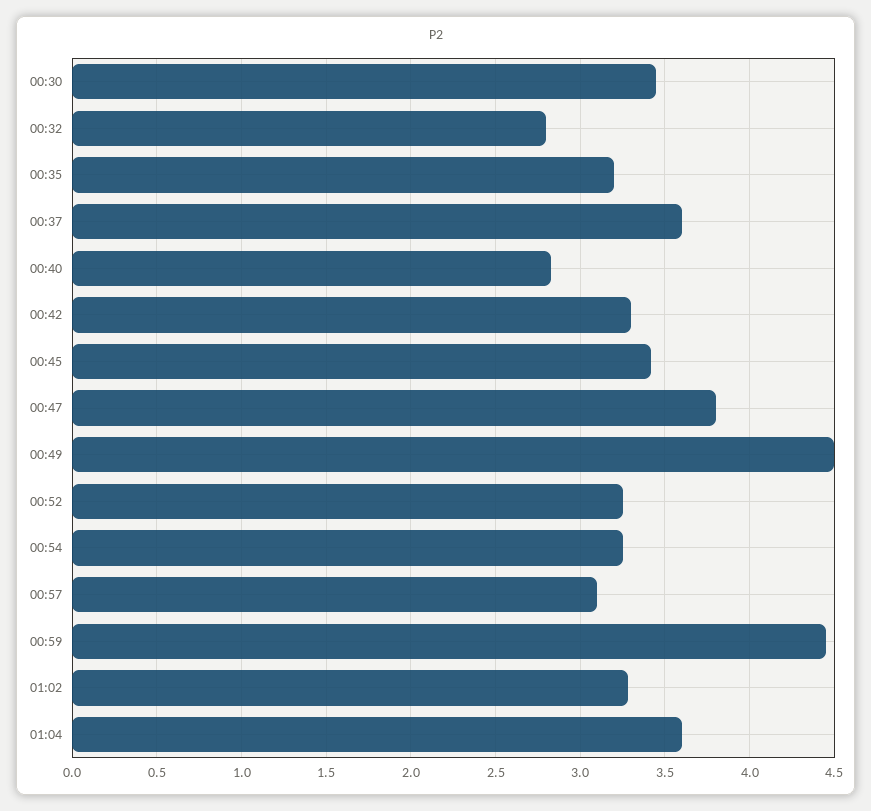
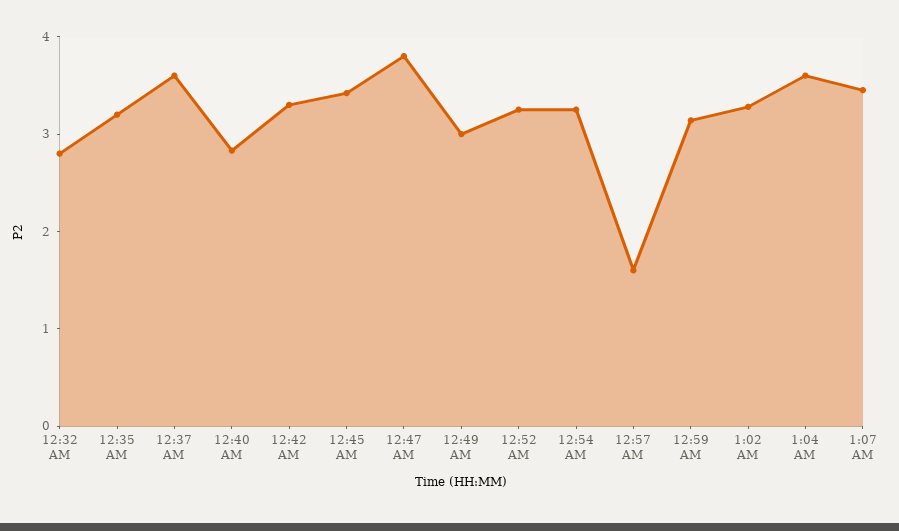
00:30: 3.45 -> none
00:49: 4.5 -> 3
00:57: 3.1 -> 1.6
00:59: 4.45 -> 3.2
1:07 AM: none -> 3.4

